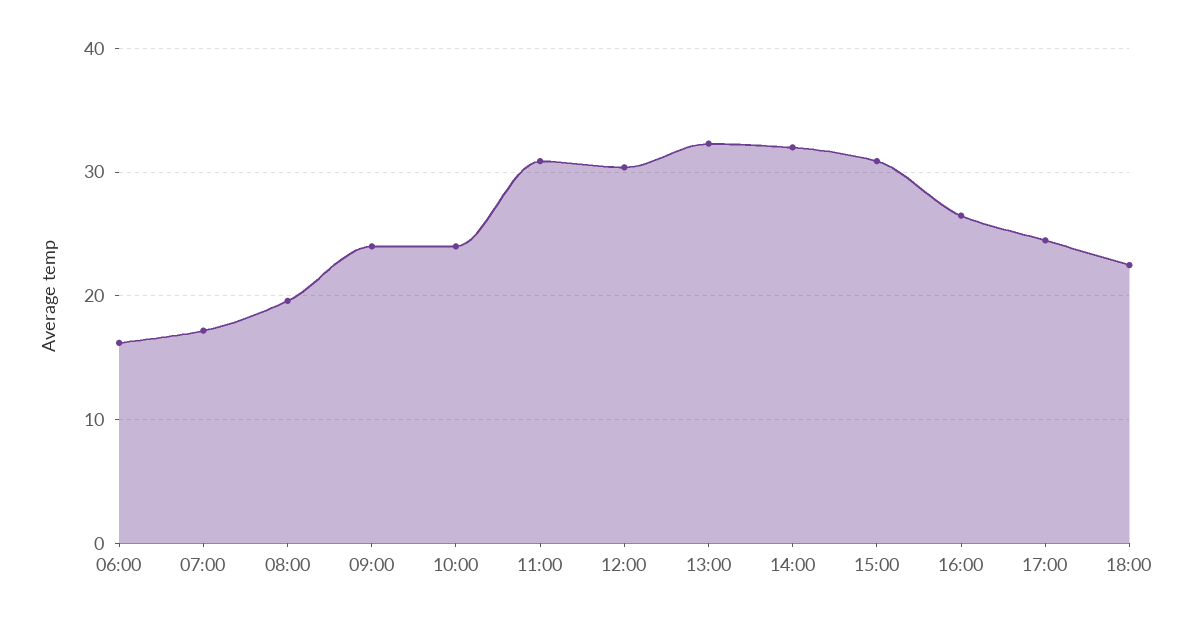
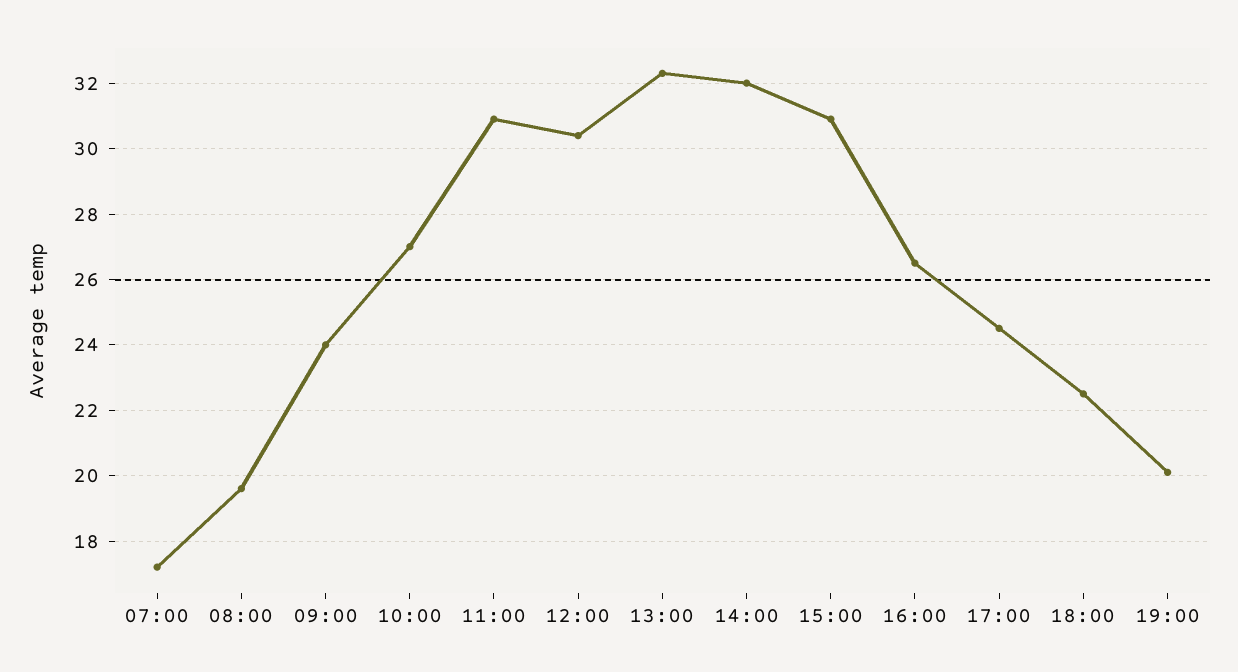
06:00: 16 -> none
10:00: 24 -> 27
19:00: none -> 20

